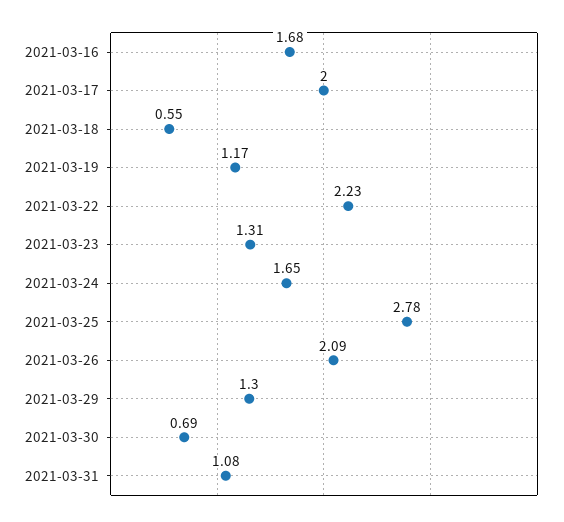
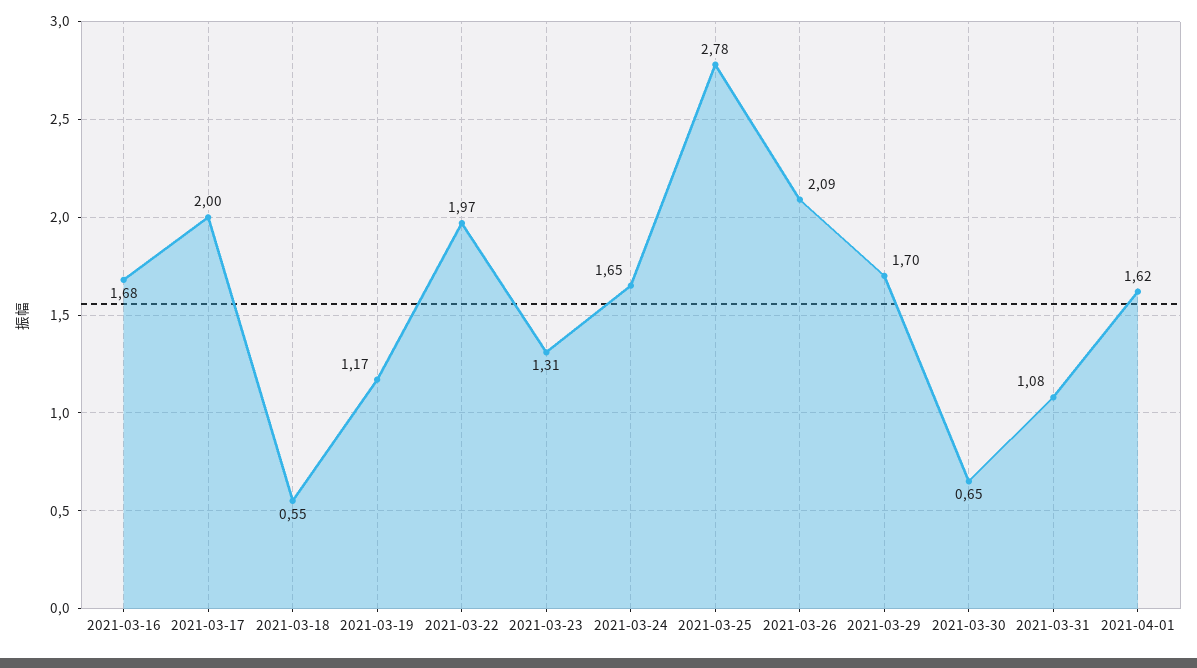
2021-03-22: 2.23 -> 1.97
2021-03-29: 1.3 -> 1.7
2021-03-30: 0.69 -> 0.65
2021-04-01: none -> 1.62

